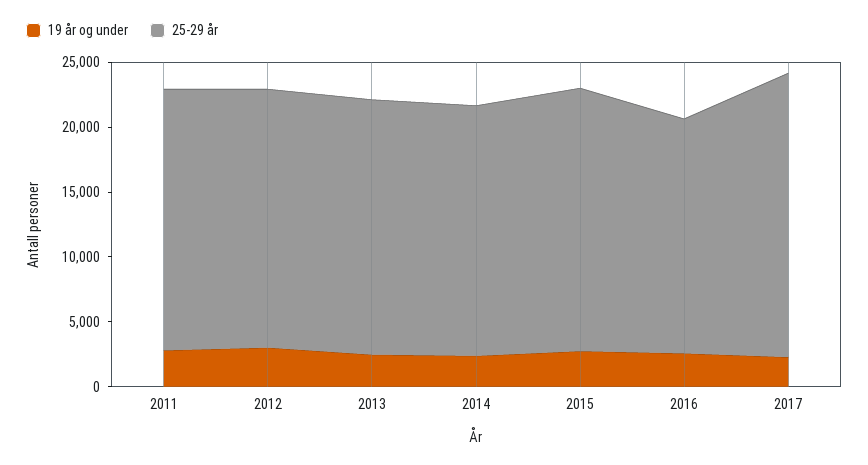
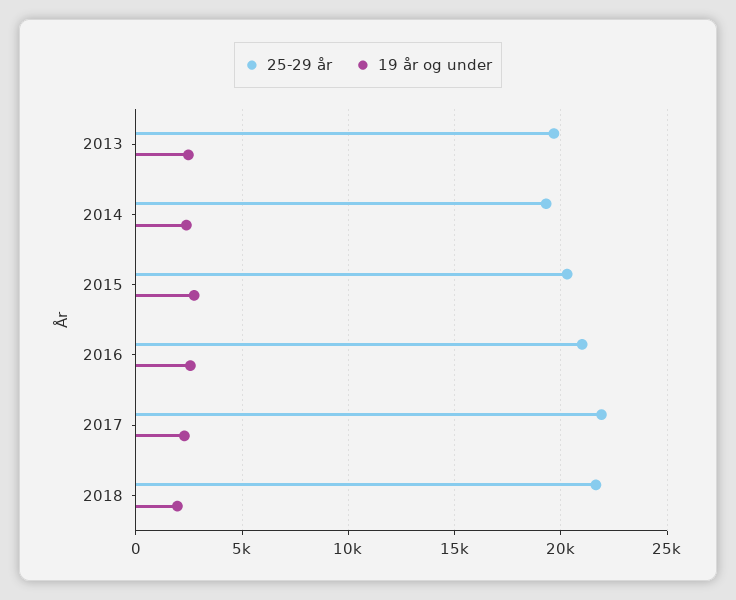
19 år og under, 2011: 3000 -> none
25-29 år, 2011: 20000 -> none
19 år og under, 2012: 3000 -> none
25-29 år, 2012: 20000 -> none
25-29 år, 2016: 18000 -> 21000
25-29 år, 2018: none -> 21500
19 år og under, 2018: none -> 2000

